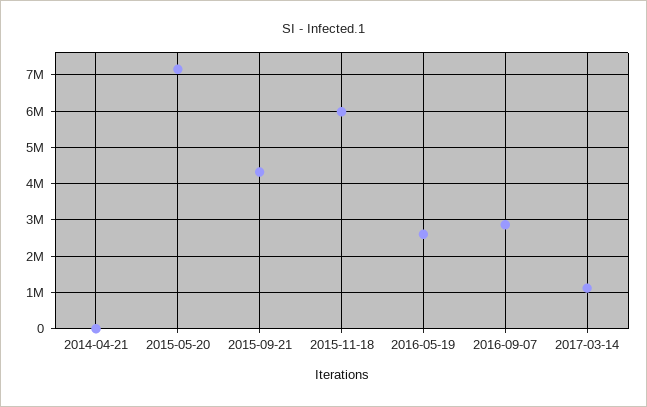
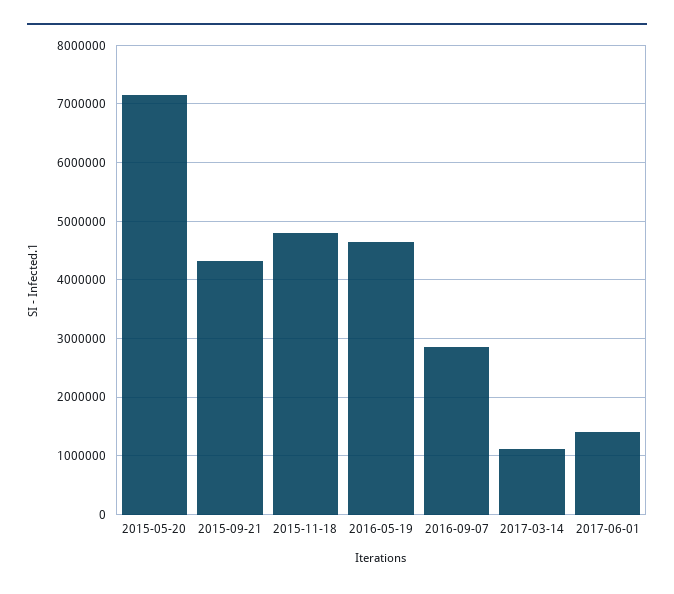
2014-04-21: 0 -> none
2015-11-18: 6000000 -> 4800000
2016-05-19: 2600000 -> 4600000
2017-06-01: none -> 1400000

